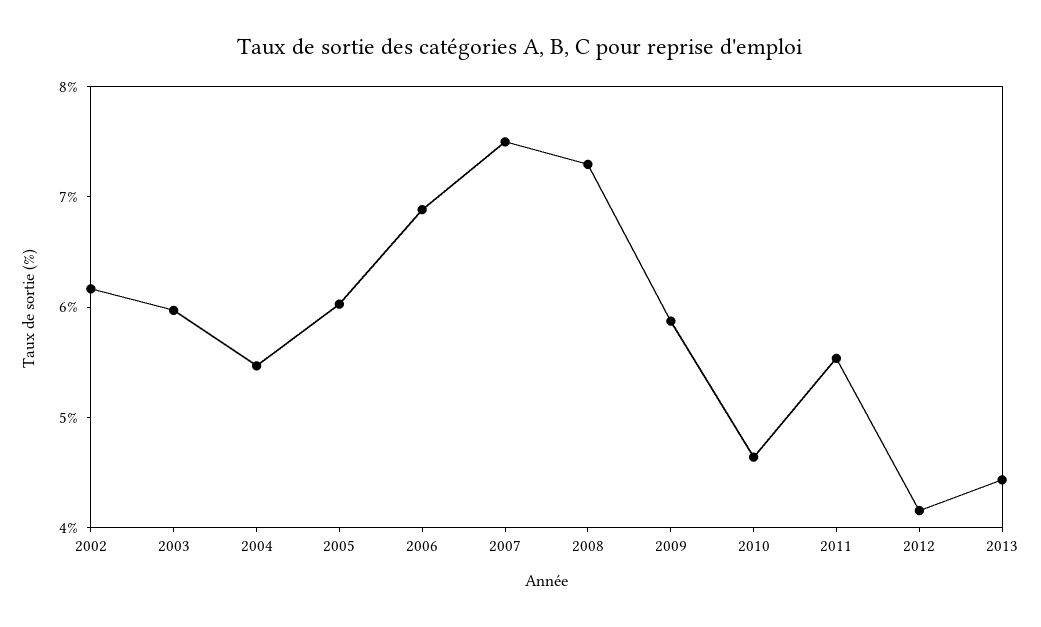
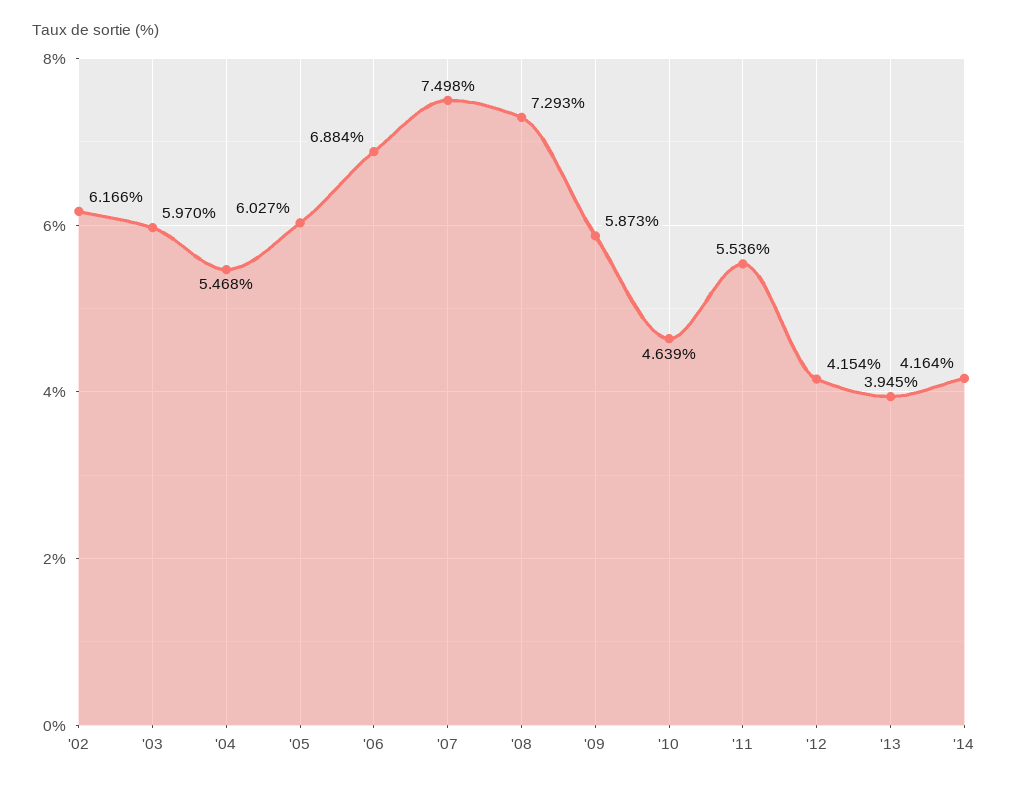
2013: 4.4 -> 3.945
'14: none -> 4.164

